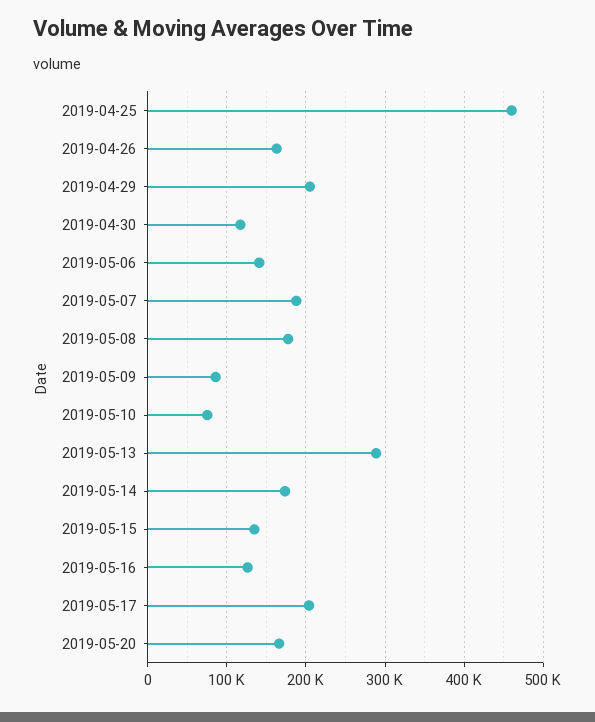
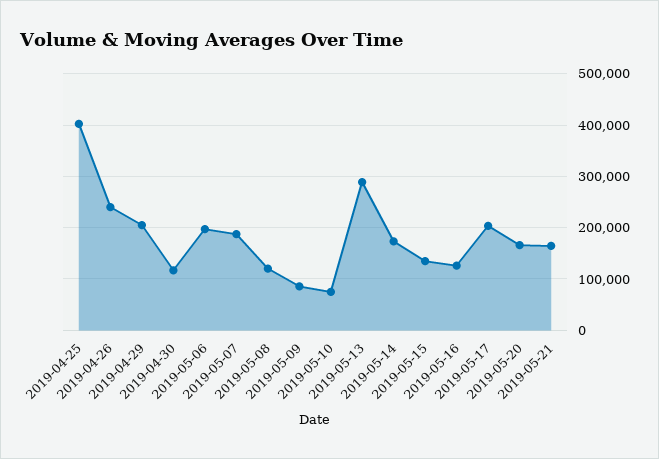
2019-04-25: 460000 -> 400000
2019-04-26: 160000 -> 240000
2019-05-06: 140000 -> 200000
2019-05-08: 180000 -> 120000
2019-05-21: none -> 160000

